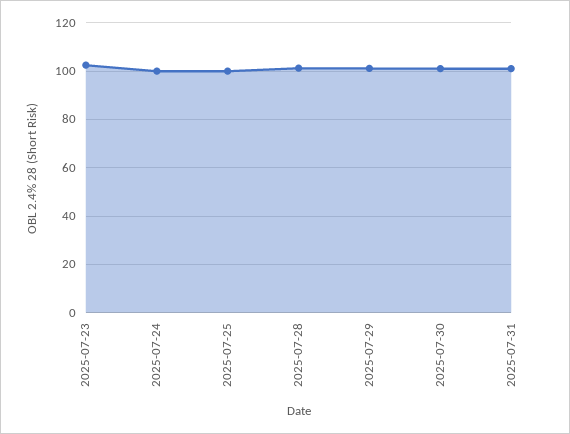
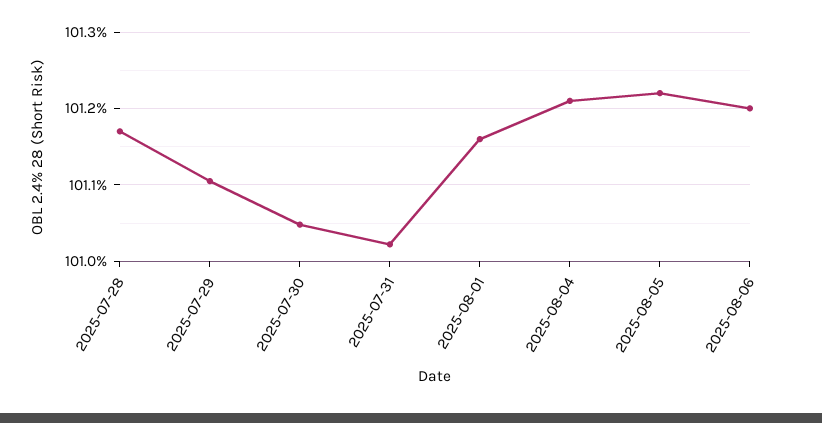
2025-07-23: 102.5 -> none
2025-07-24: 100 -> none
2025-07-25: 100 -> none
2025-08-01: none -> 101.16
2025-08-04: none -> 101.21
2025-08-05: none -> 101.22
2025-08-06: none -> 101.2

